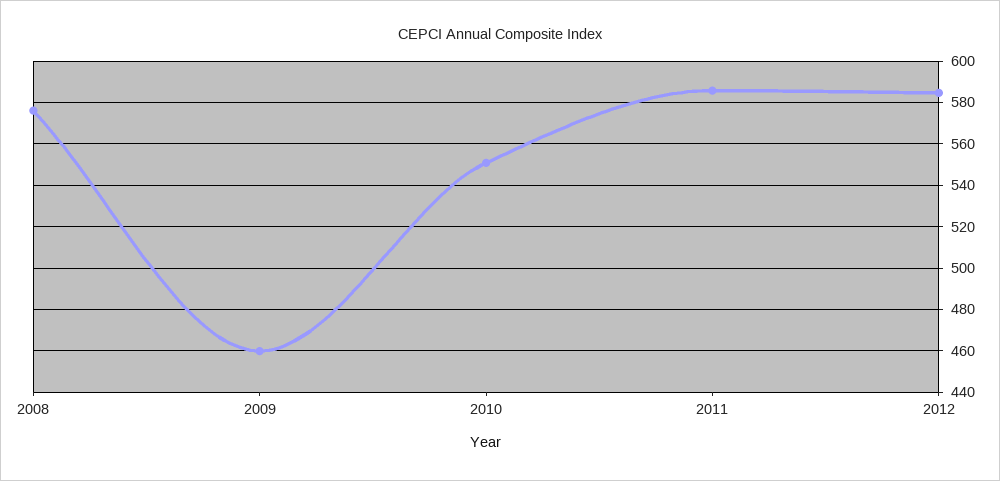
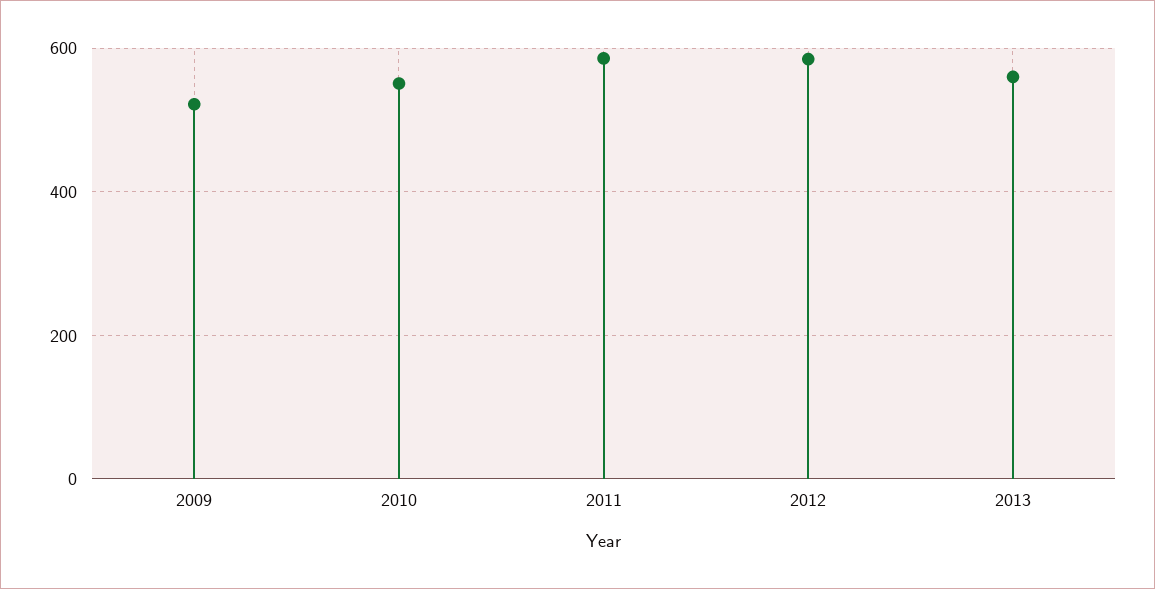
2008: 575 -> none
2009: 460 -> 520
2013: none -> 560

